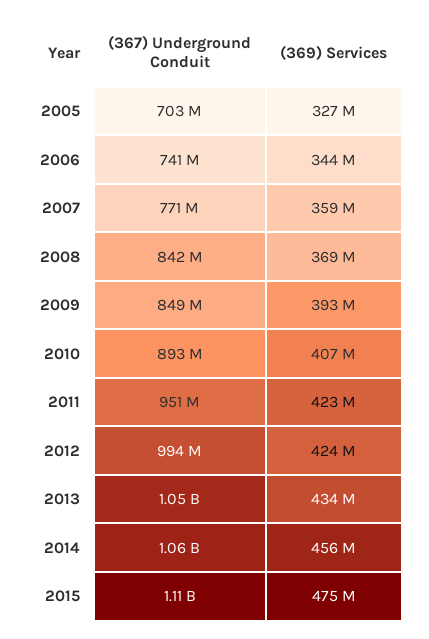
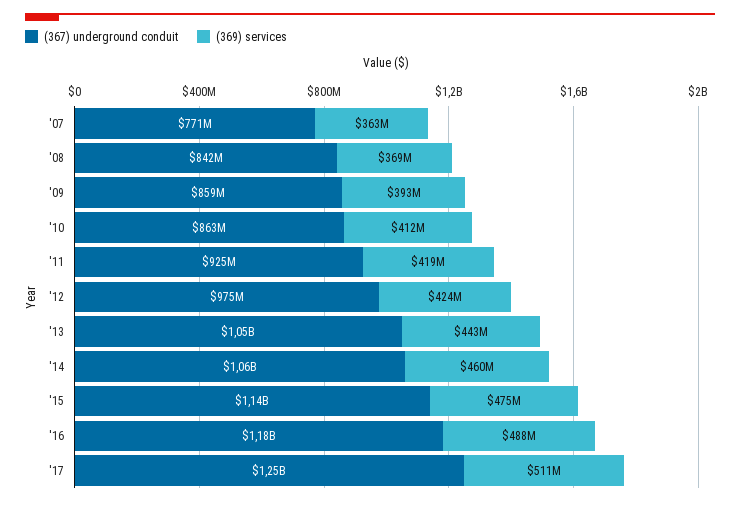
(367) Underground Conduit, 2005: 703000000 -> none
(369) Services, 2005: 327000000 -> none
(367) Underground Conduit, 2006: 741000000 -> none
(369) Services, 2006: 344000000 -> none
(369) Services, 2007: 359000000 -> 363000000
(367) Underground Conduit, 2009: 849000000 -> 859000000
(367) Underground Conduit, 2010: 893000000 -> 863000000
(369) Services, 2010: 407000000 -> 412000000
(367) Underground Conduit, 2011: 951000000 -> 925000000
(369) Services, 2011: 423000000 -> 419000000
(367) Underground Conduit, 2012: 994000000 -> 975000000
(369) Services, 2013: 434000000 -> 443000000
(369) Services, 2014: 456000000 -> 460000000
(367) Underground Conduit, 2015: 1110000000 -> 1140000000
(367) Underground Conduit, '16: none -> 1180000000
(369) Services, '16: none -> 488000000
(367) Underground Conduit, '17: none -> 1250000000
(369) Services, '17: none -> 511000000

